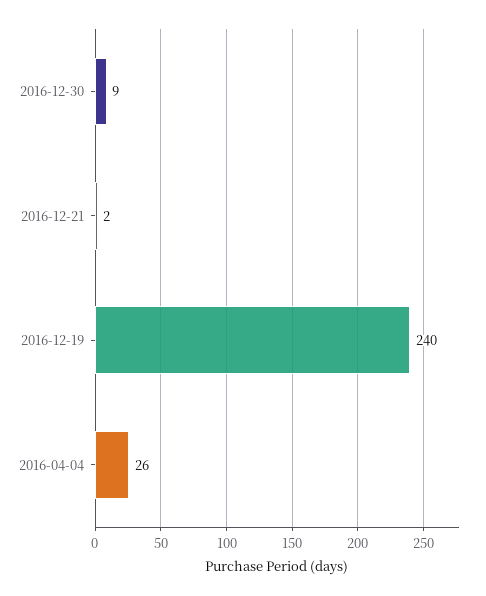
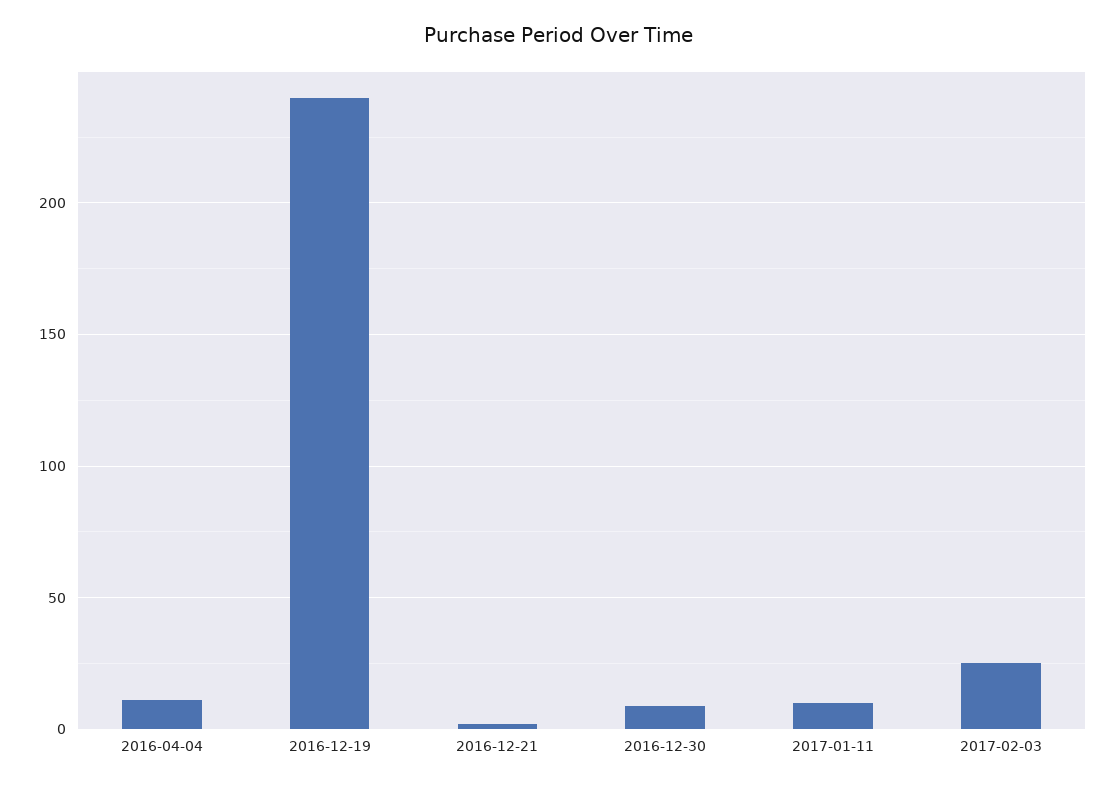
2016-04-04: 26 -> 10
2017-01-11: none -> 10
2017-02-03: none -> 25

